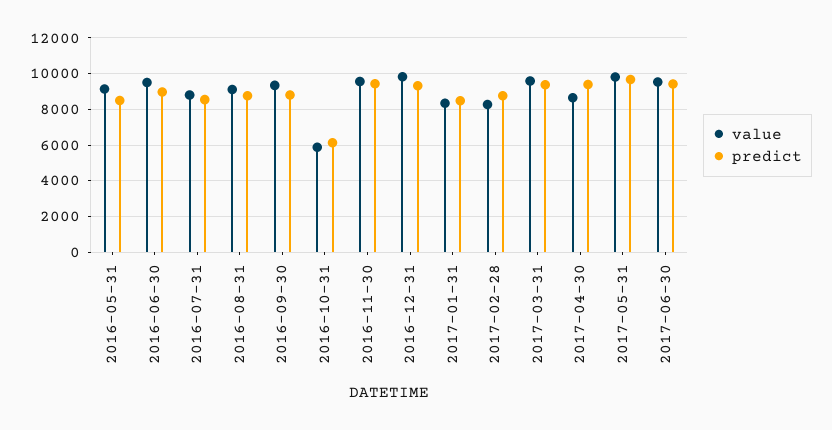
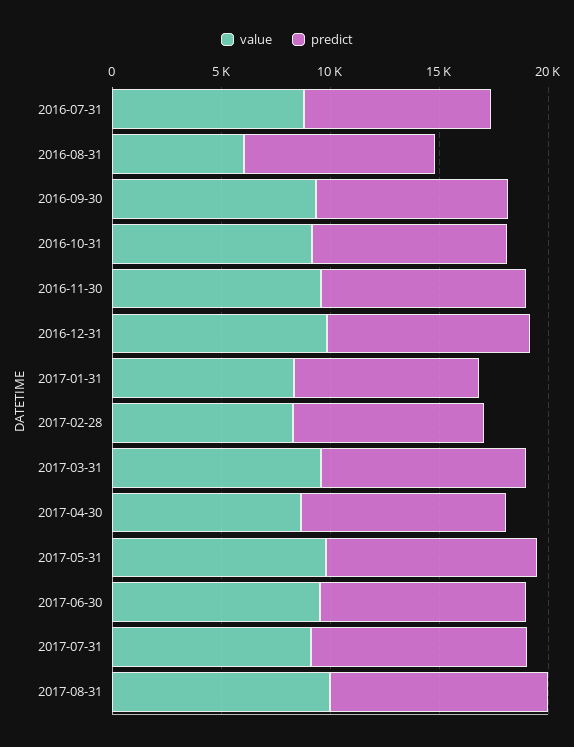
value, 2016-05-31: 9000 -> none
predict, 2016-05-31: 8500 -> none
value, 2016-06-30: 9500 -> none
predict, 2016-06-30: 9000 -> none
value, 2016-08-31: 9000 -> 6000
value, 2016-10-31: 6000 -> 9000
predict, 2016-10-31: 6000 -> 9000
value, 2017-07-31: none -> 9000
predict, 2017-07-31: none -> 10000
value, 2017-08-31: none -> 10000
predict, 2017-08-31: none -> 10000

